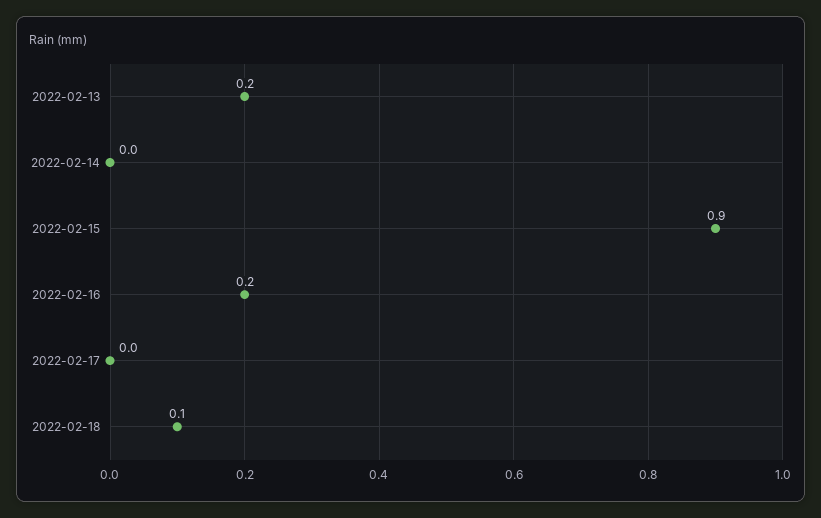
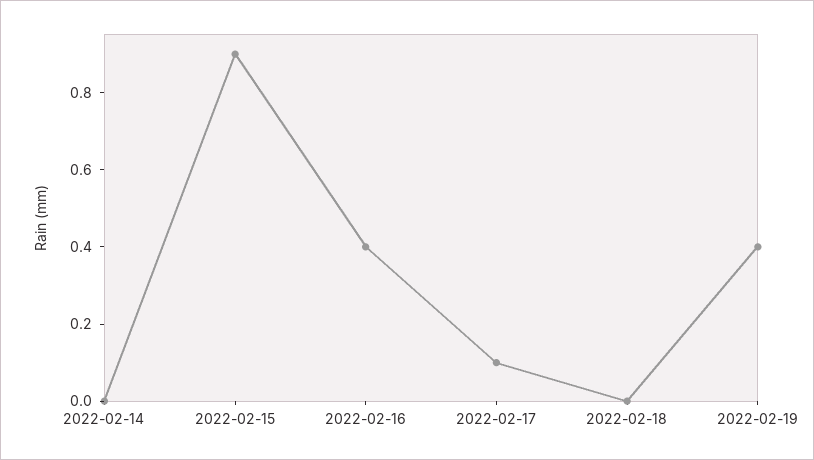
2022-02-13: 0.2 -> none
2022-02-16: 0.2 -> 0.4
2022-02-17: 0 -> 0.1
2022-02-18: 0.1 -> 0
2022-02-19: none -> 0.4

